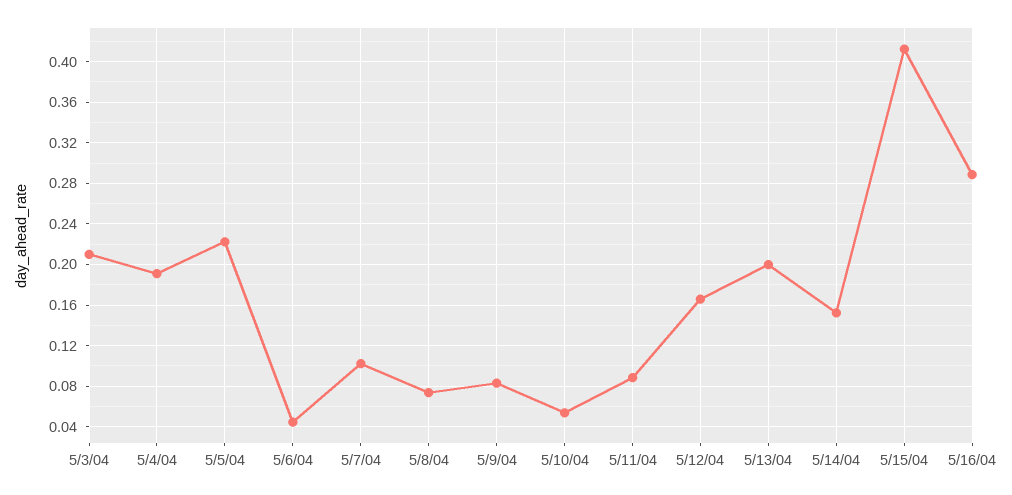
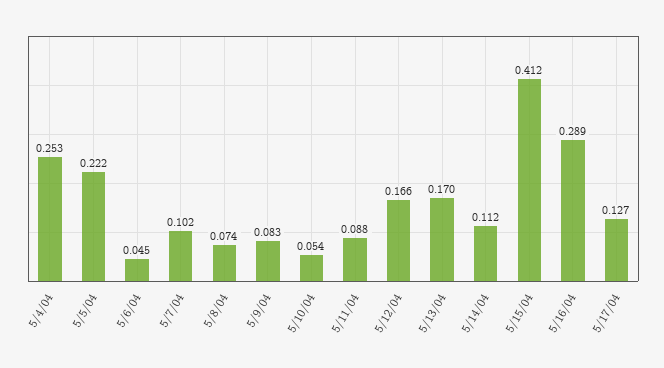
5/3/04: 0.21 -> none
5/4/04: 0.19 -> 0.253
5/13/04: 0.2 -> 0.17
5/14/04: 0.15 -> 0.112
5/17/04: none -> 0.127

